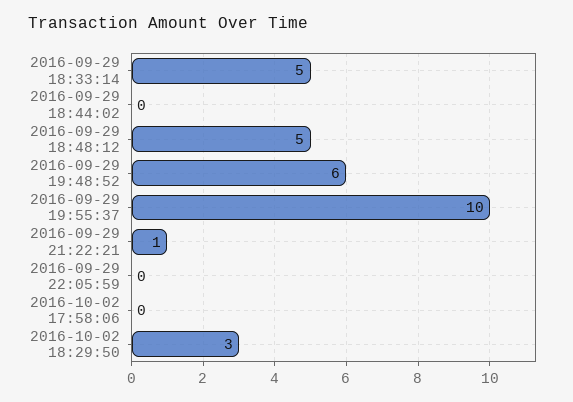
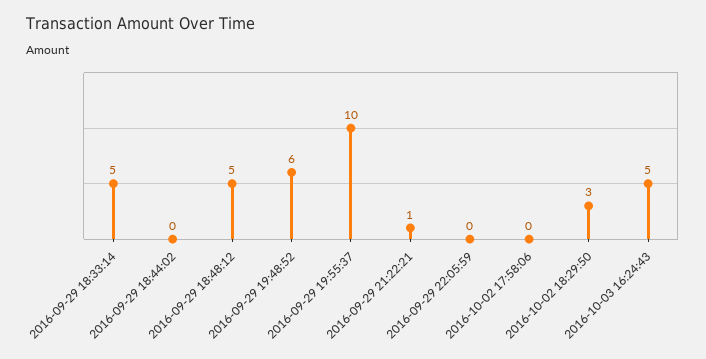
2016-10-03 16:24:43: none -> 5

